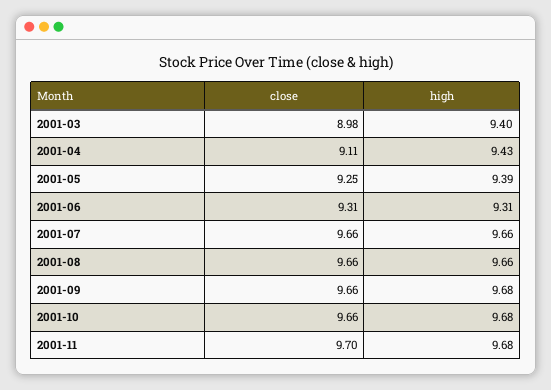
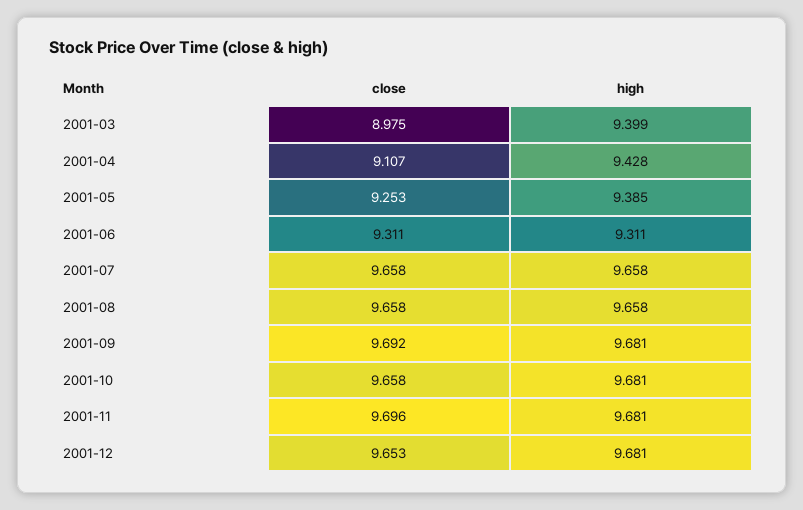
close, 2001-09: 9.66 -> 9.692
close, 2001-12: none -> 9.653
high, 2001-12: none -> 9.681

